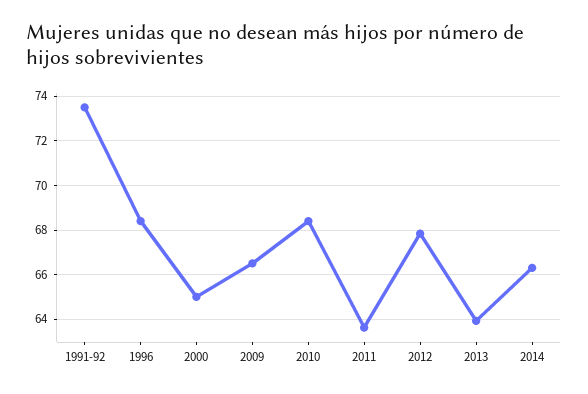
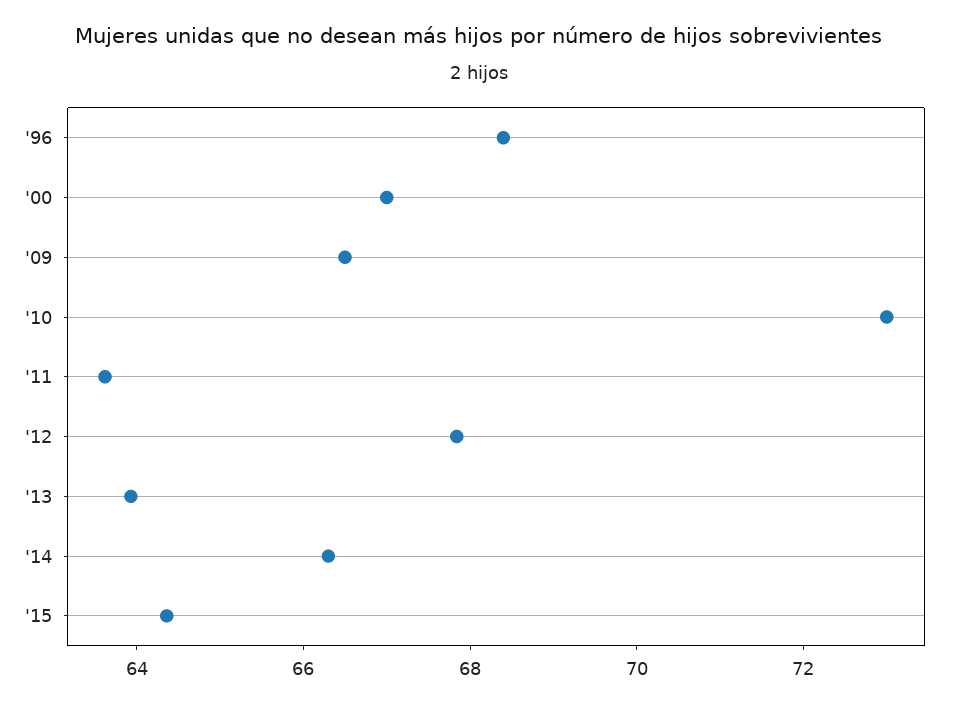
1991-92: 73.5 -> none
2000: 65 -> 67
2010: 68.5 -> 73
'15: none -> 64.5

